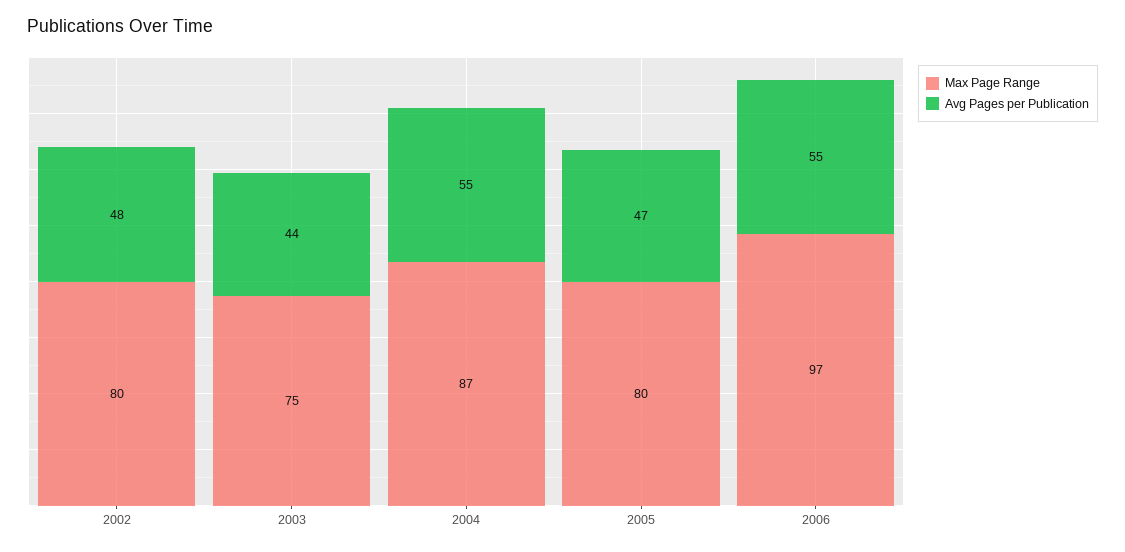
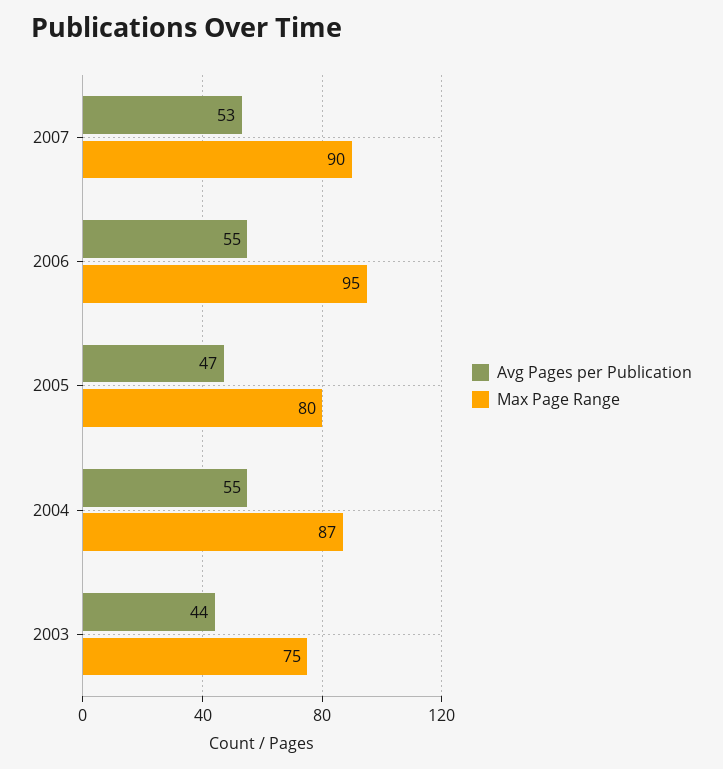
Max Page Range, 2002: 80 -> none
Avg Pages per Publication, 2002: 48 -> none
Max Page Range, 2006: 97 -> 95
Avg Pages per Publication, 2007: none -> 53
Max Page Range, 2007: none -> 90

